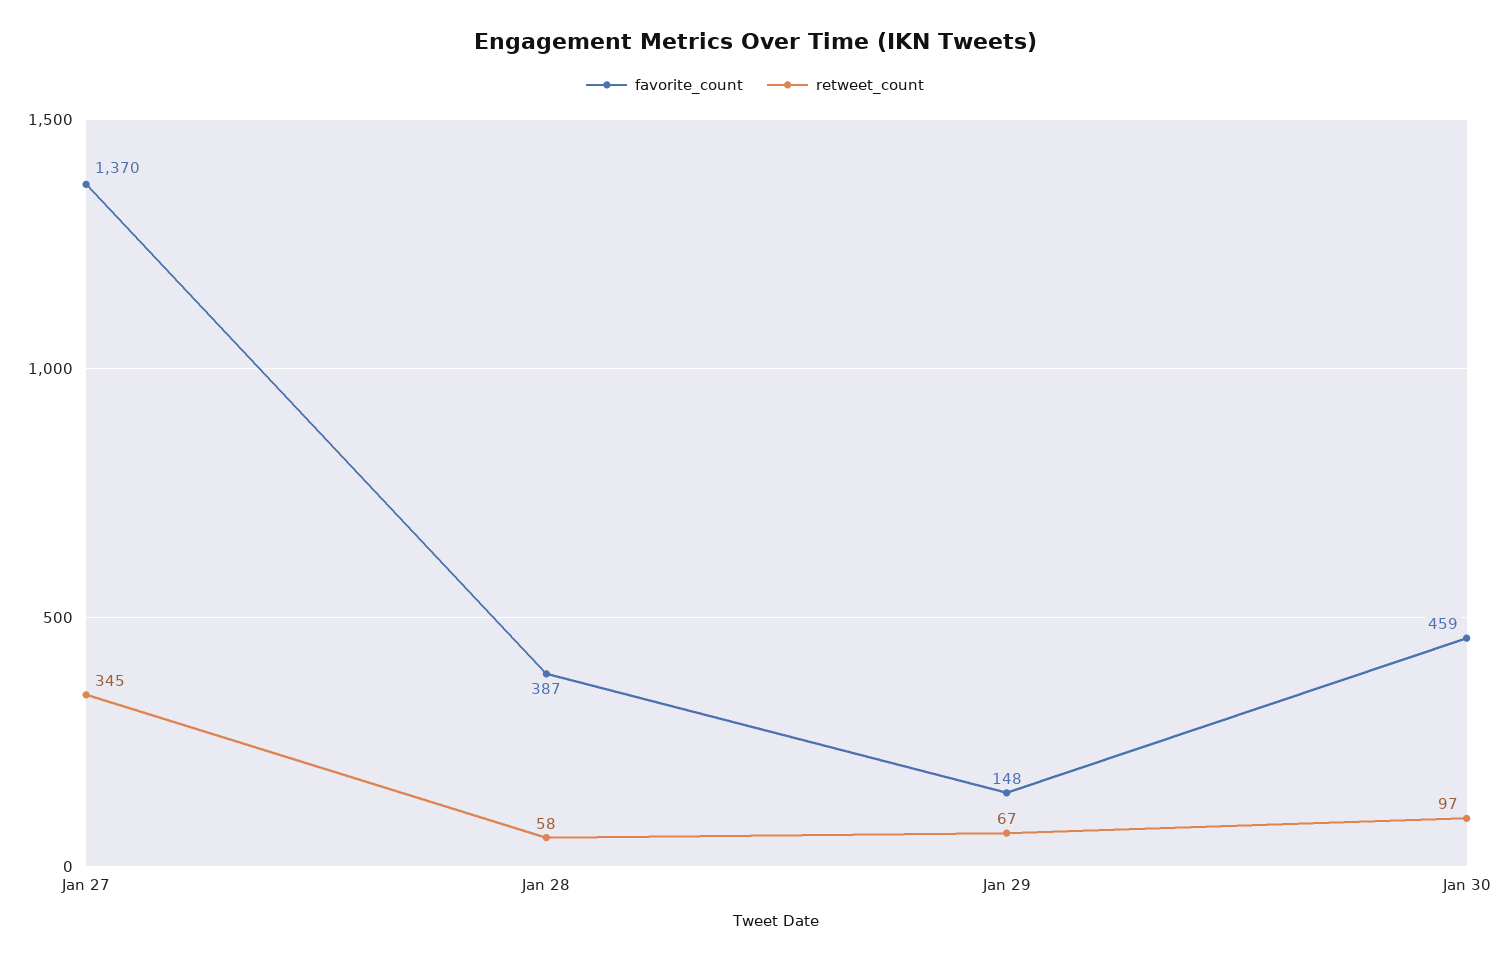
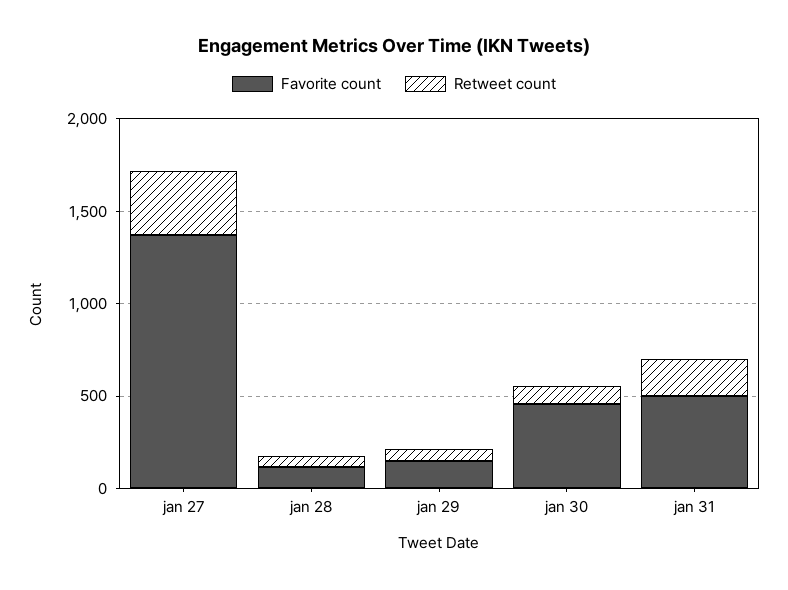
favorite_count, Jan 28: 387 -> 100
favorite_count, jan 31: none -> 500
retweet_count, jan 31: none -> 200

